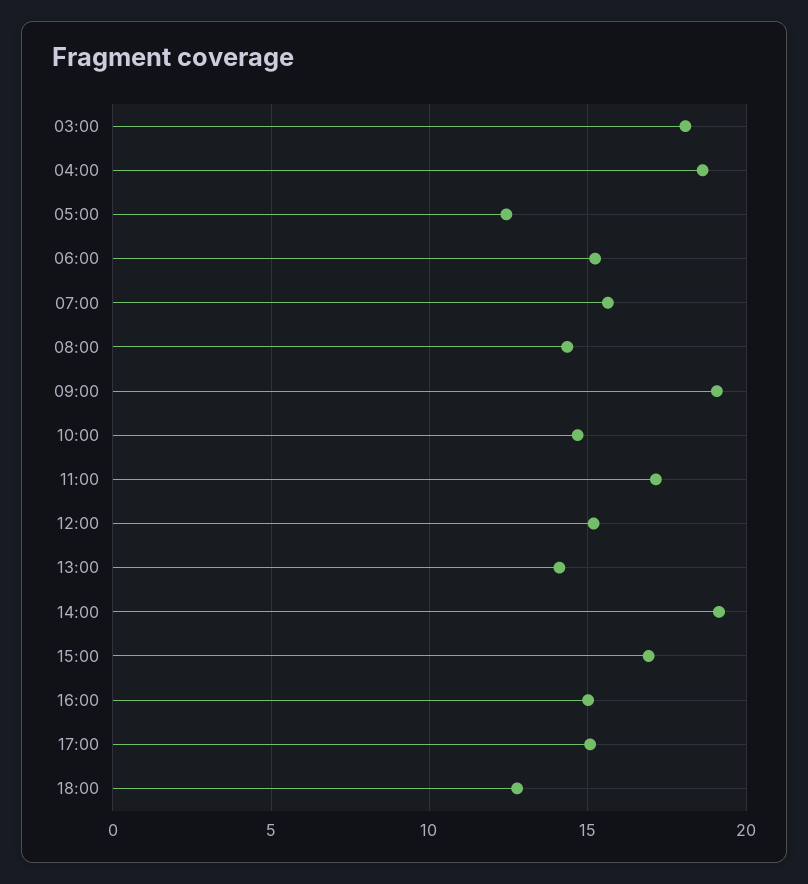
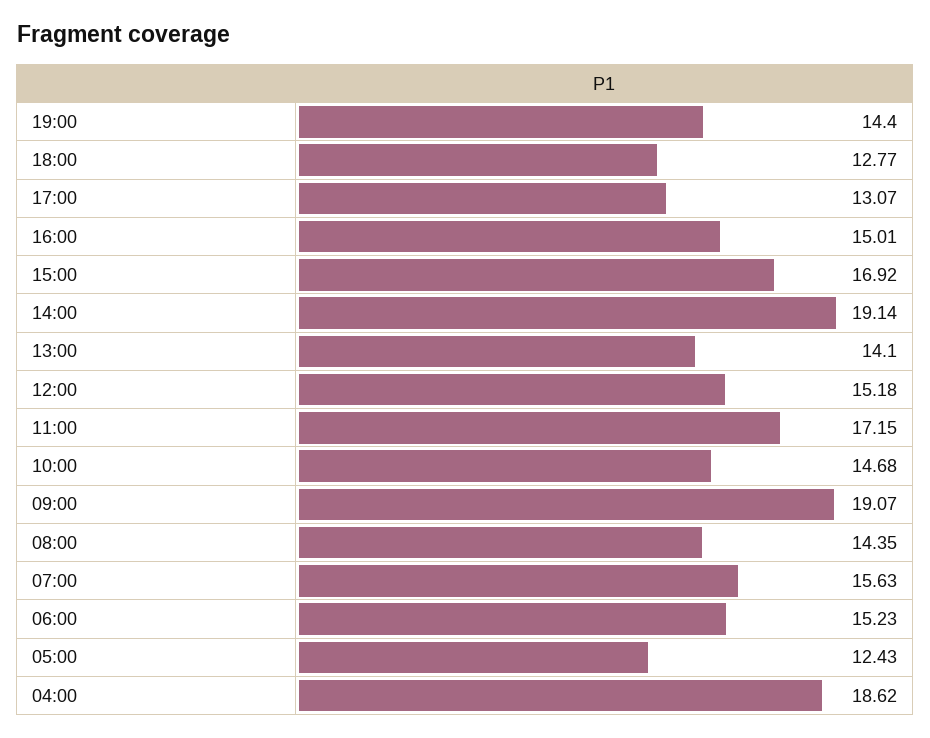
03:00: 18 -> none
17:00: 15 -> 13.07
19:00: none -> 14.4

